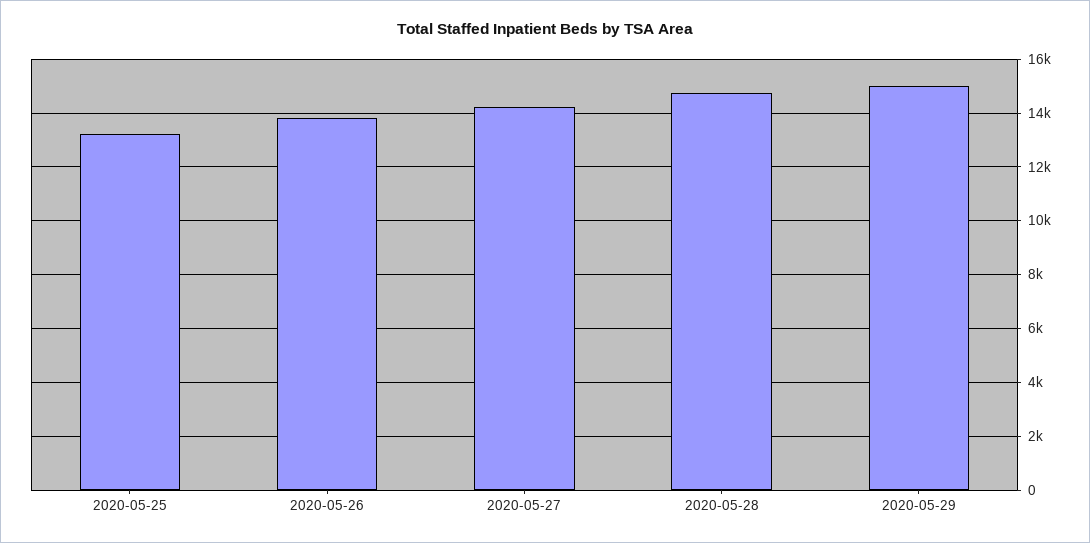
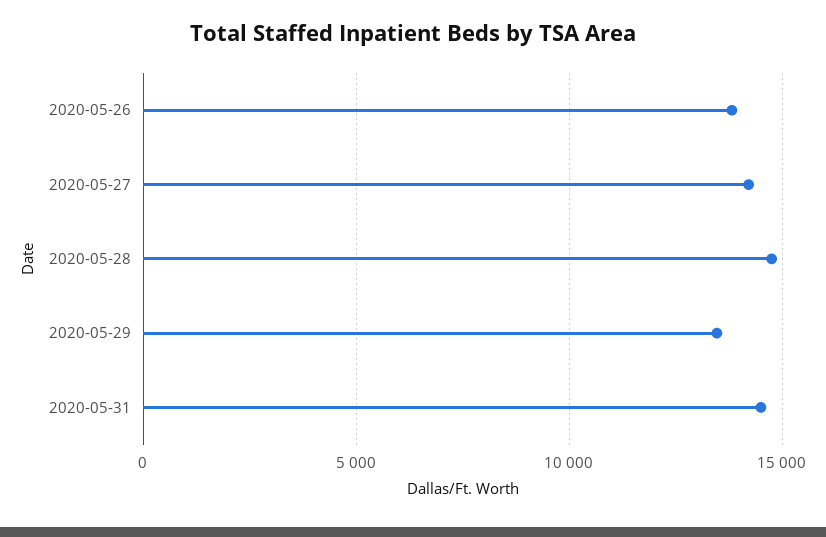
2020-05-25: 13250 -> none
2020-05-29: 15000 -> 13500
2020-05-31: none -> 14500

